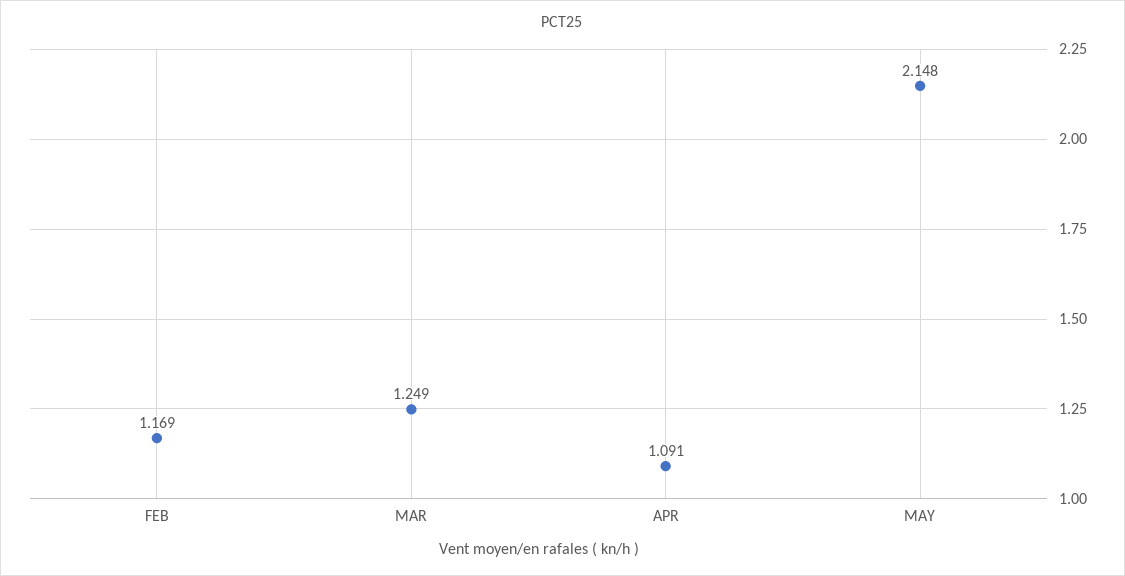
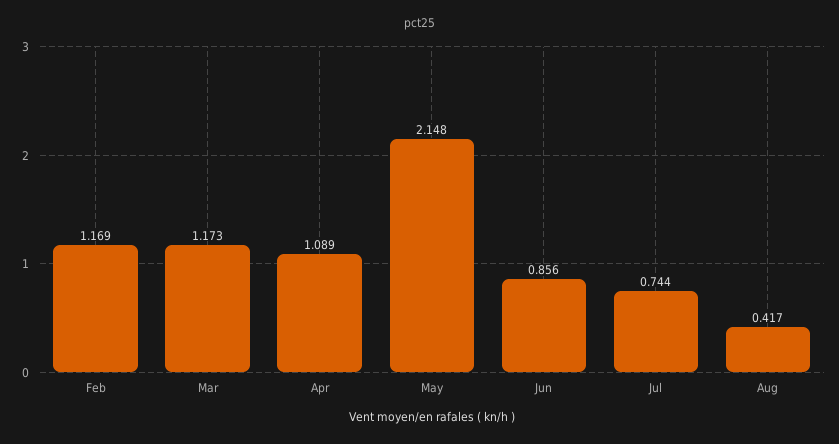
MAR: 1.249 -> 1.173
APR: 1.091 -> 1.089
Jun: none -> 0.856
Jul: none -> 0.744
Aug: none -> 0.417

